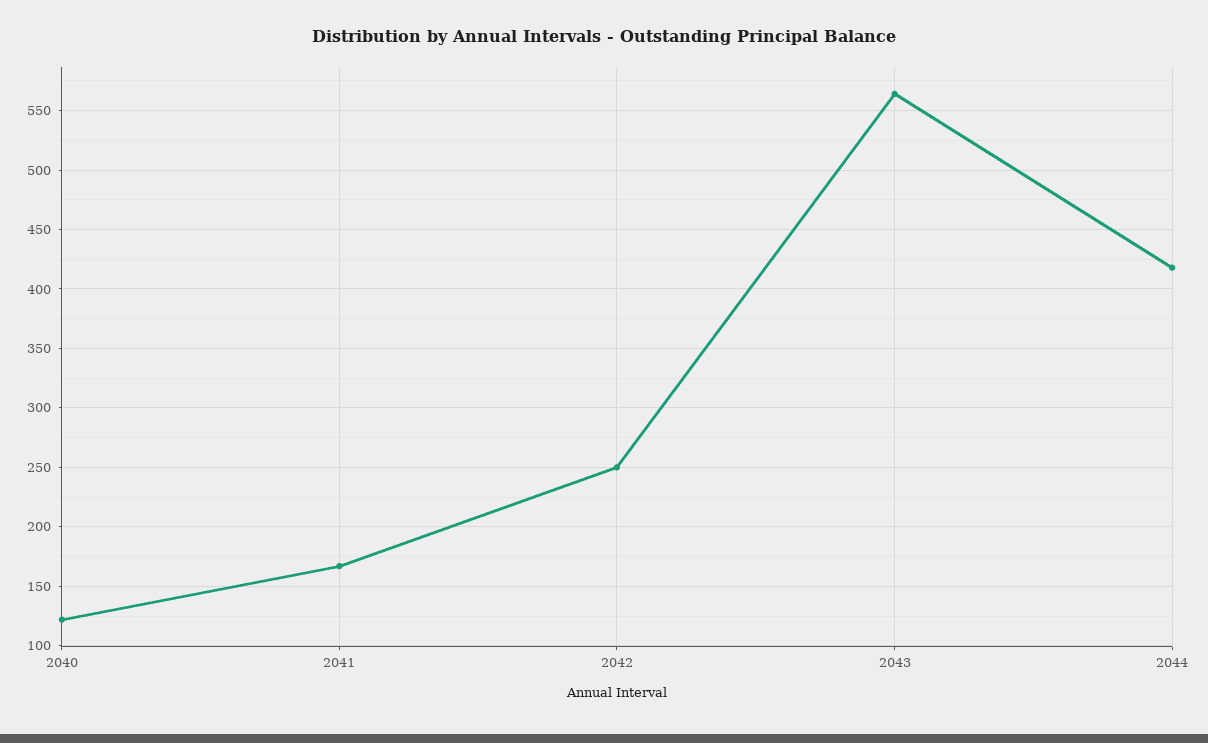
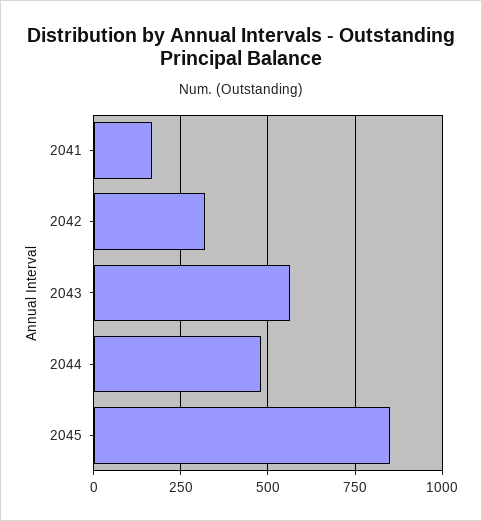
2040: 120 -> none
2042: 250 -> 325
2044: 420 -> 475
2045: none -> 850

